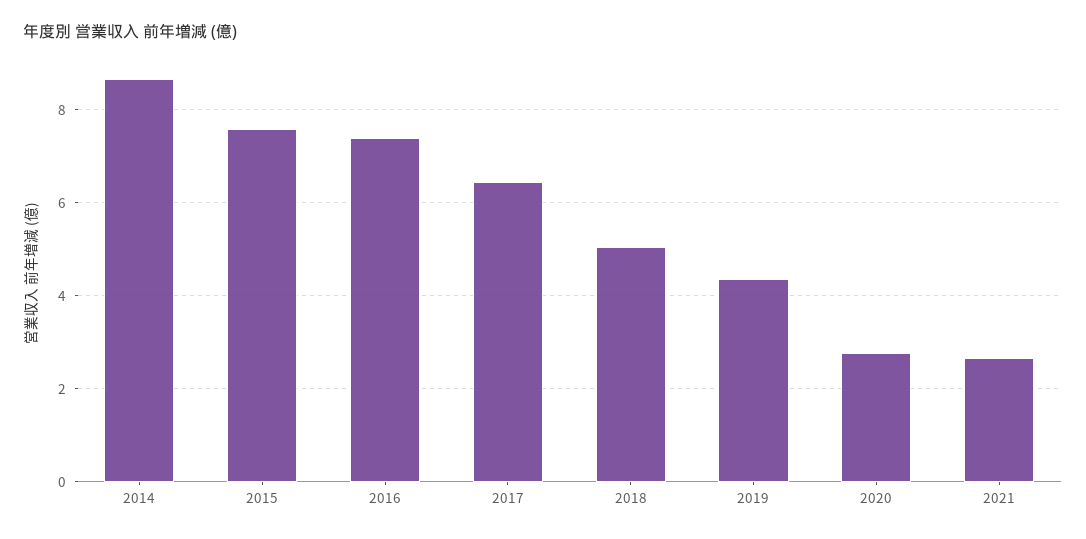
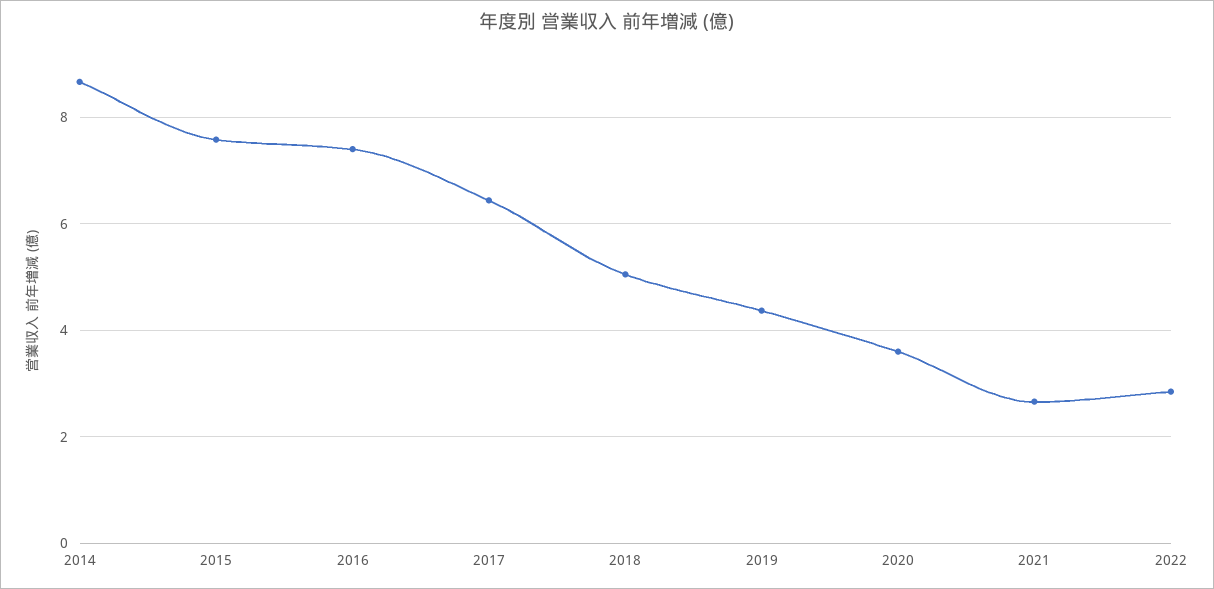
2020: 2.8 -> 3.6
2022: none -> 2.8

